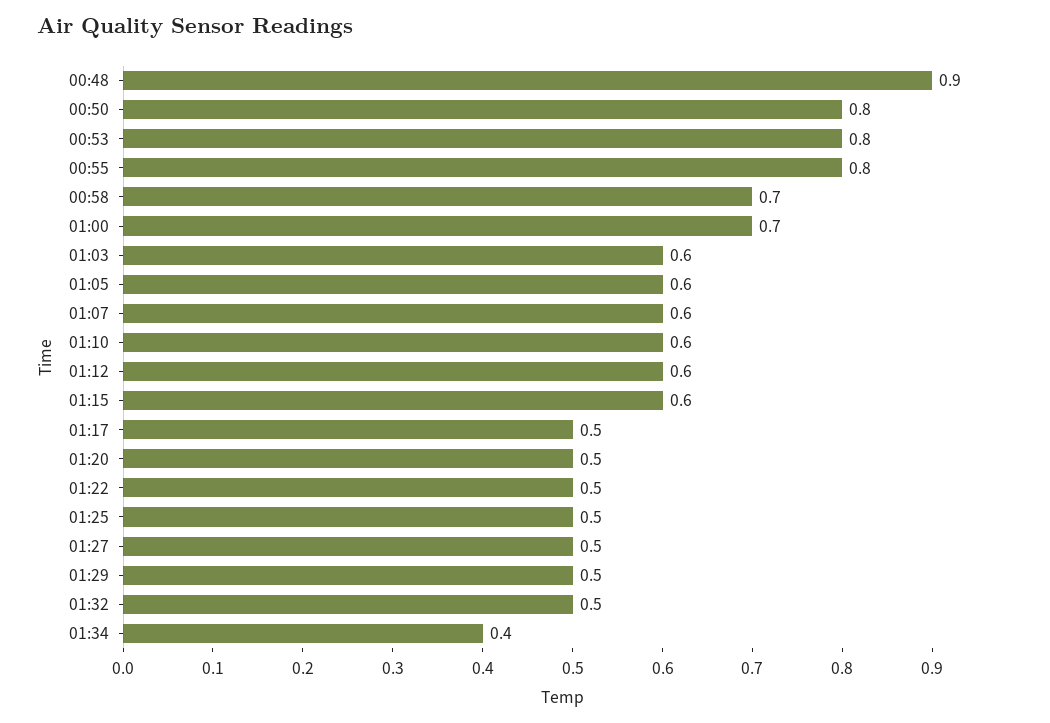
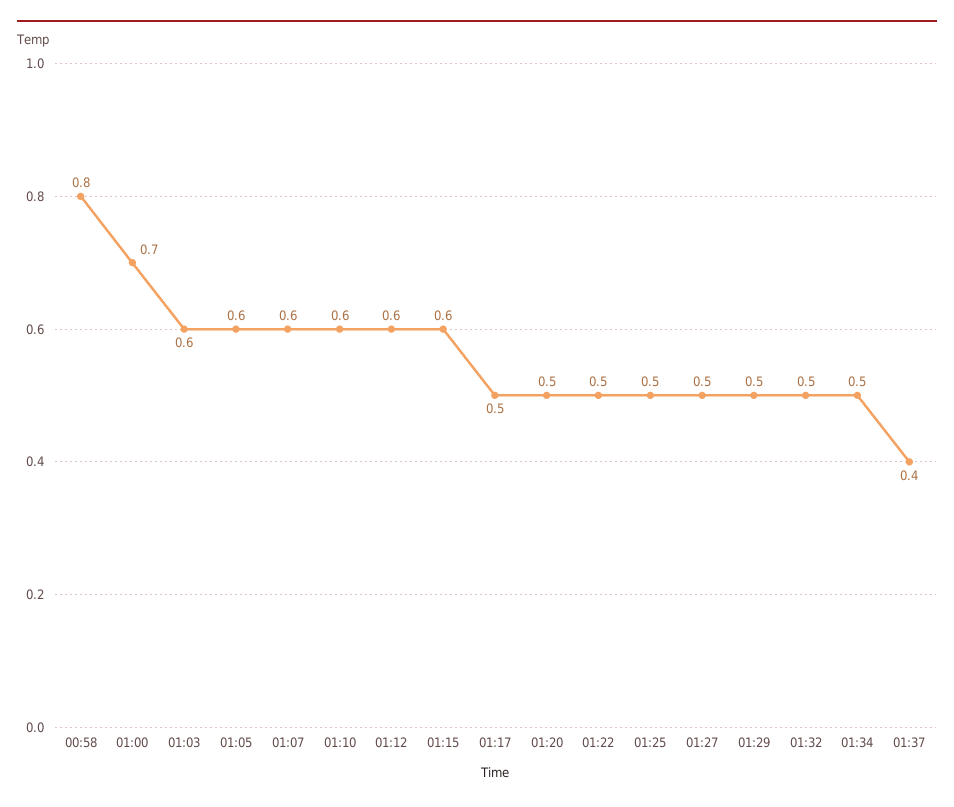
00:48: 0.9 -> none
00:50: 0.8 -> none
00:53: 0.8 -> none
00:55: 0.8 -> none
00:58: 0.7 -> 0.8
01:34: 0.4 -> 0.5
01:37: none -> 0.4

